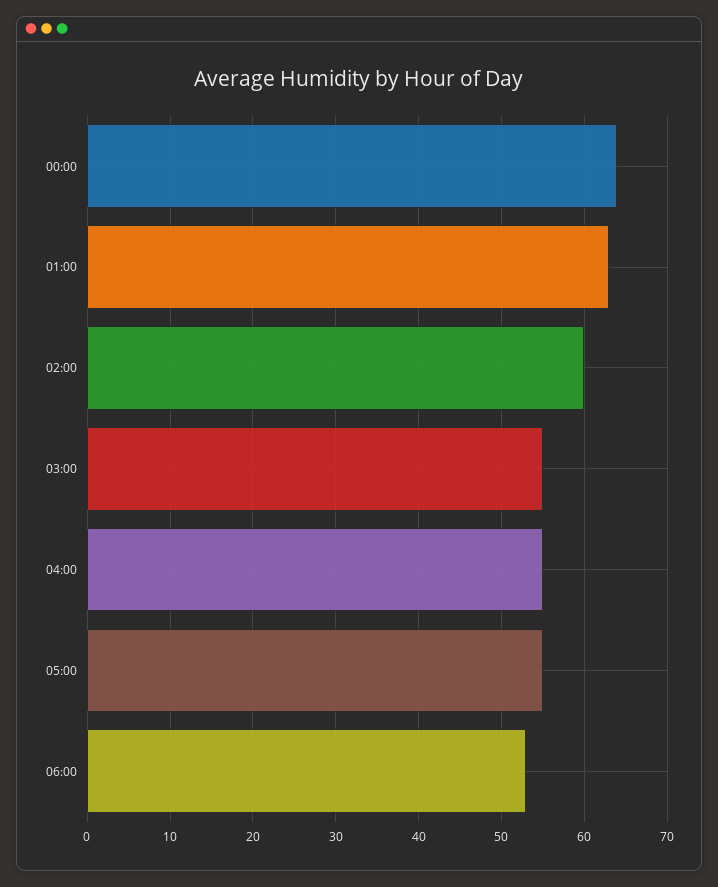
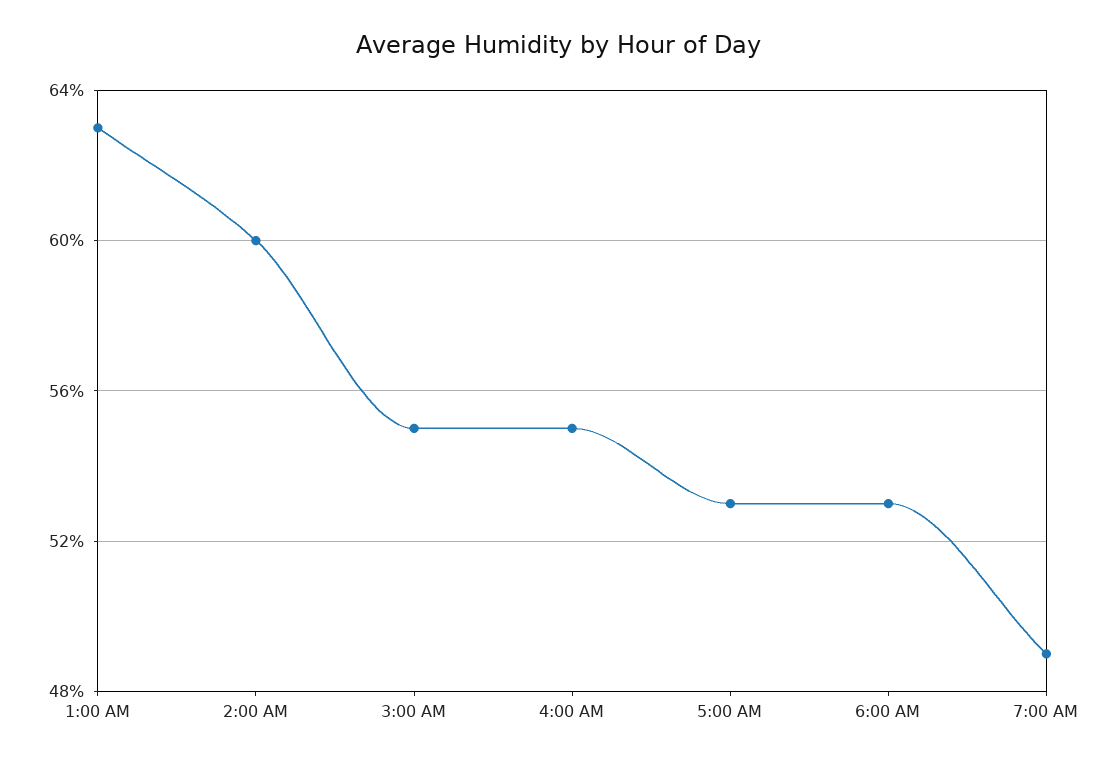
00:00: 64 -> none
05:00: 55 -> 53
7:00 AM: none -> 49

